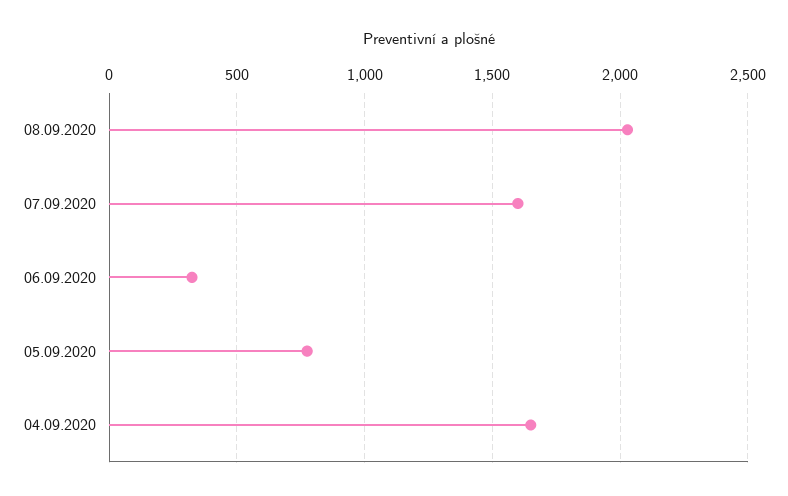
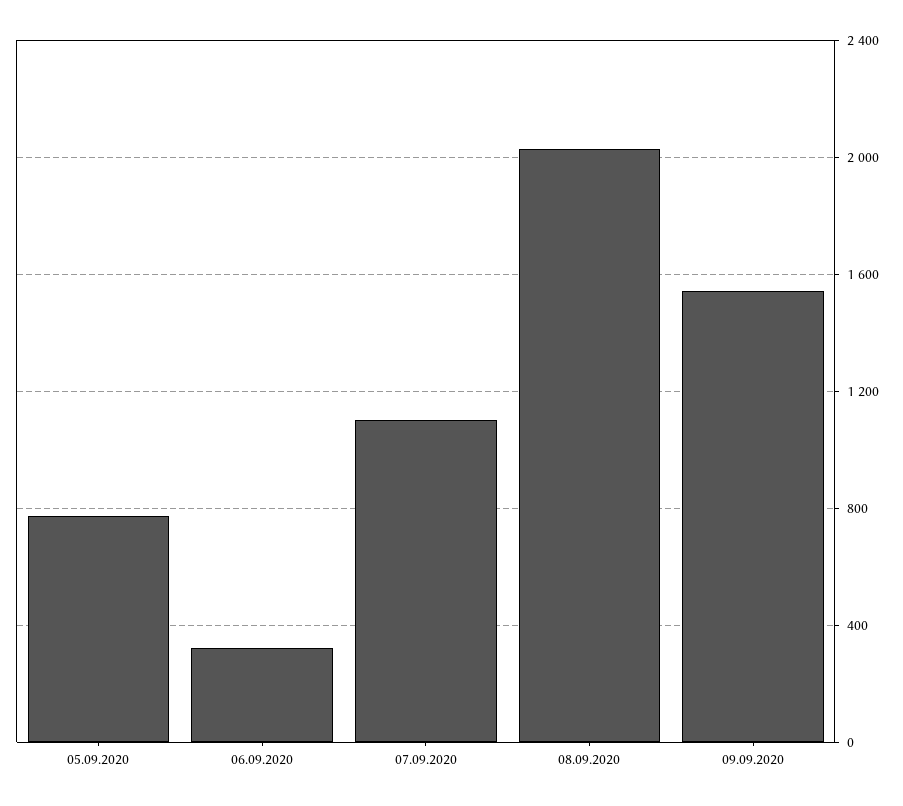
07.09.2020: 1600 -> 1100
04.09.2020: 1650 -> none
09.09.2020: none -> 1550

